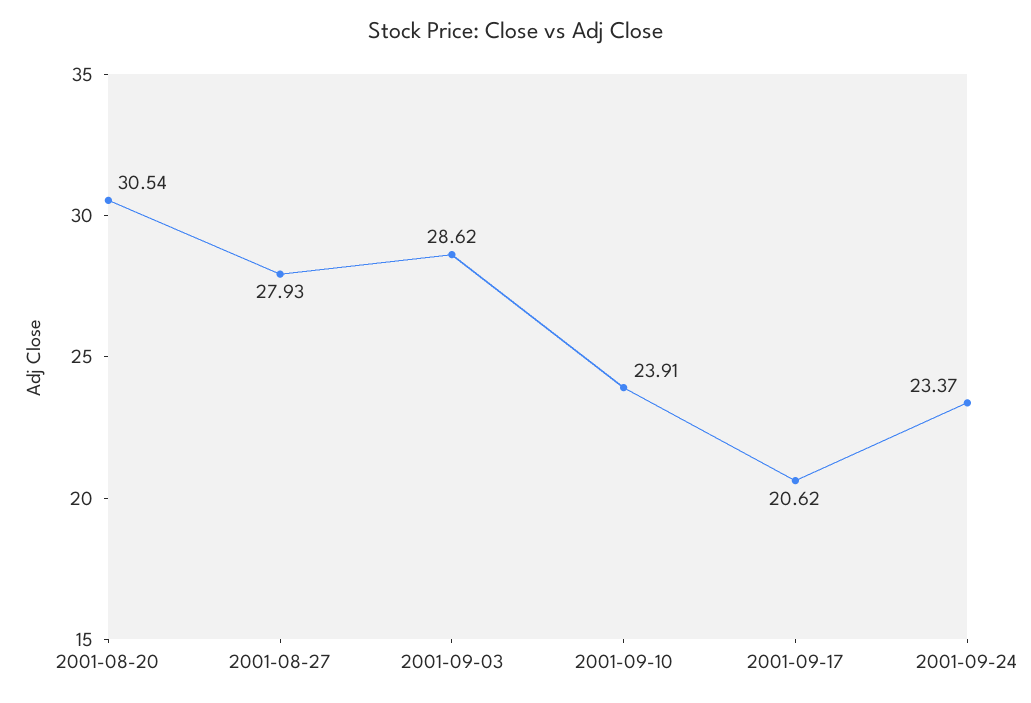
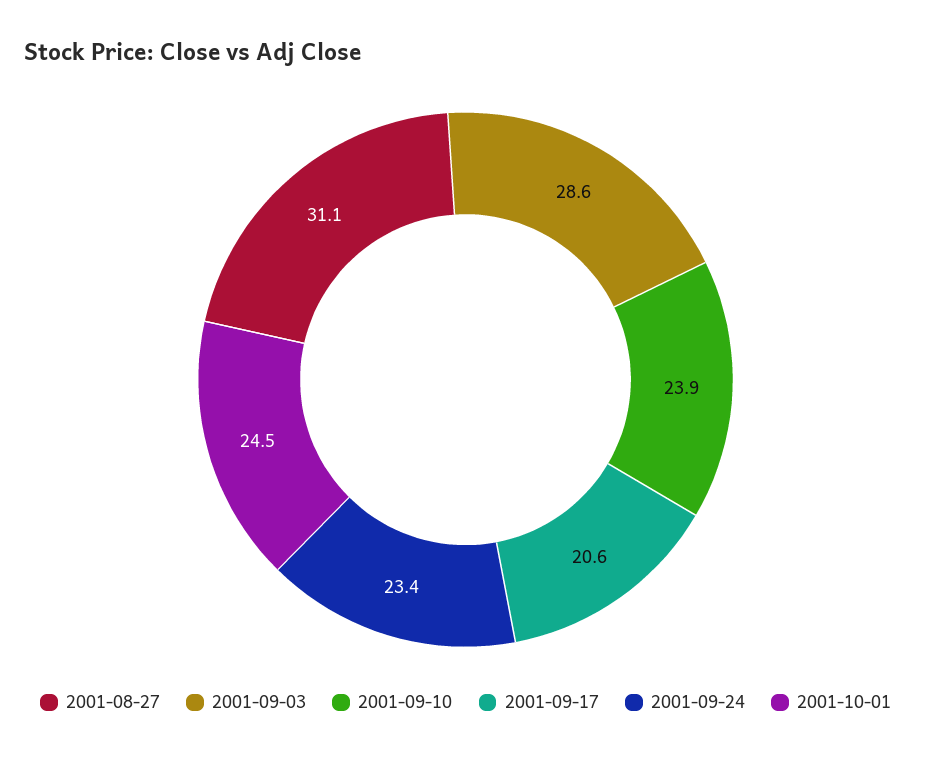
2001-08-20: 30.54 -> none
2001-08-27: 27.93 -> 31.1
2001-10-01: none -> 24.5

